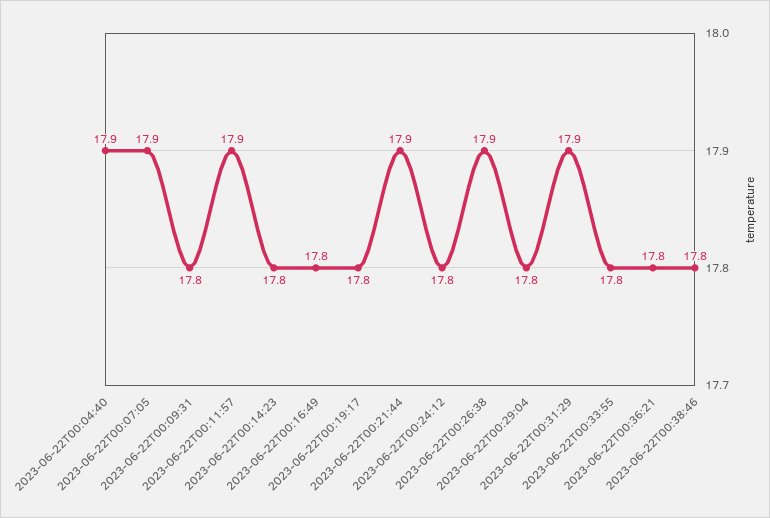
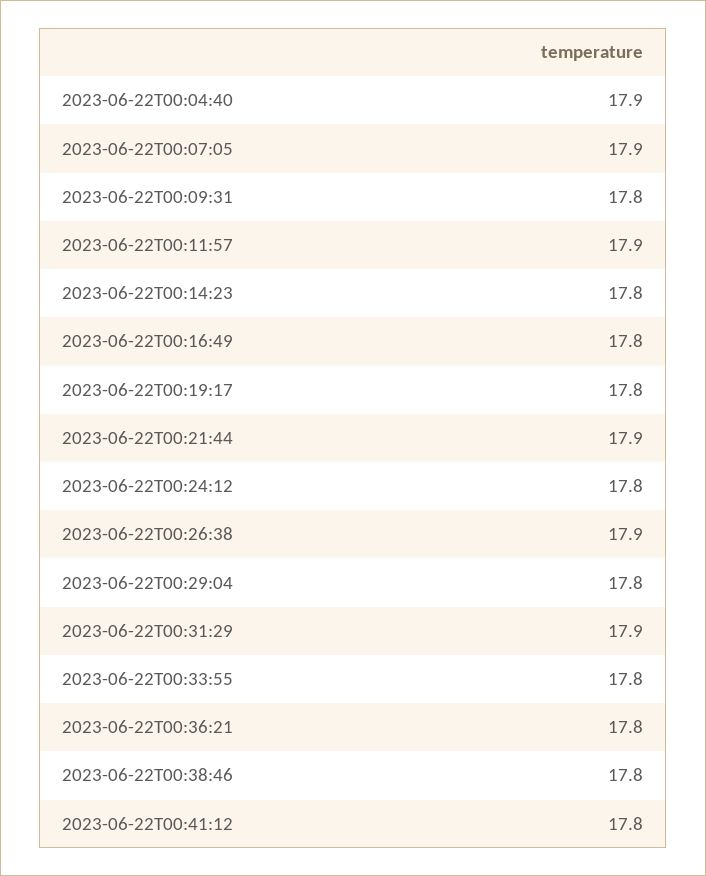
2023-06-22T00:41:12: none -> 17.8

